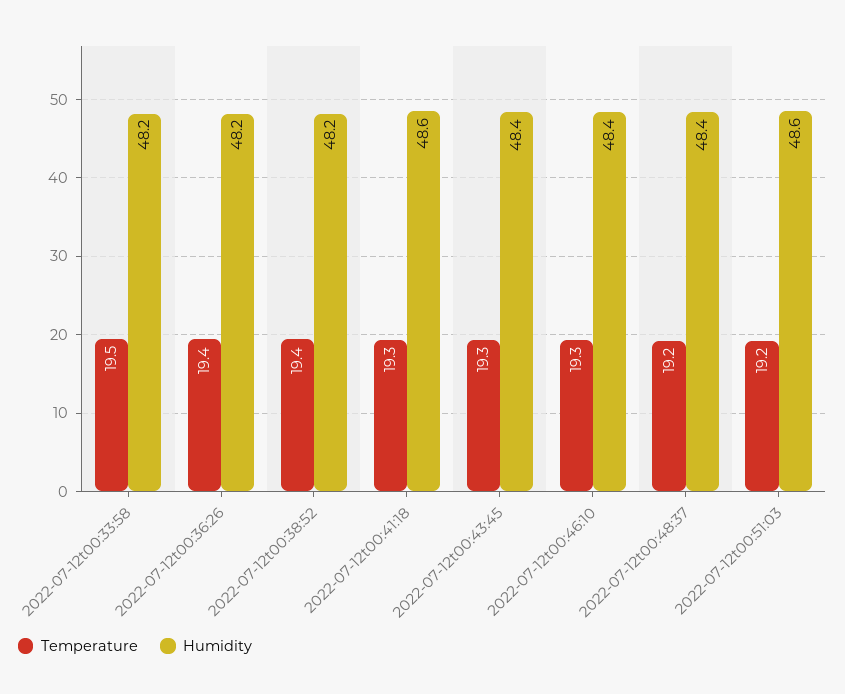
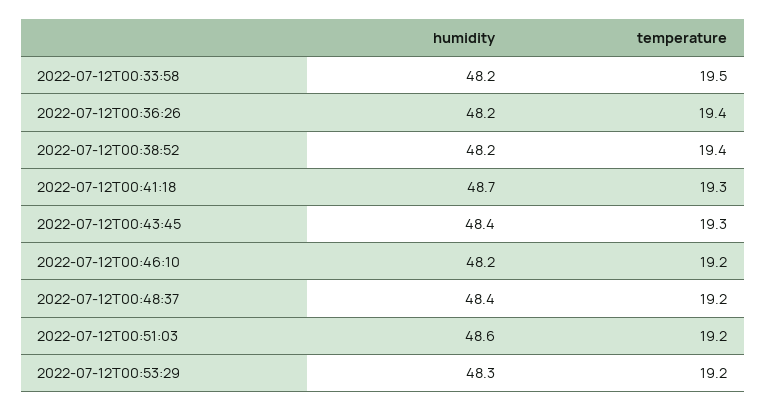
Humidity, 2022-07-12t00:41:18: 48.6 -> 48.7
Temperature, 2022-07-12t00:46:10: 19.3 -> 19.2
Humidity, 2022-07-12t00:46:10: 48.4 -> 48.2
Humidity, 2022-07-12T00:53:29: none -> 48.3
Temperature, 2022-07-12T00:53:29: none -> 19.2

